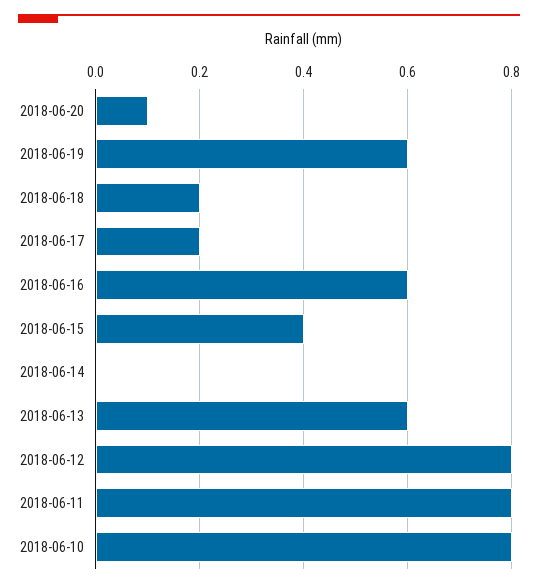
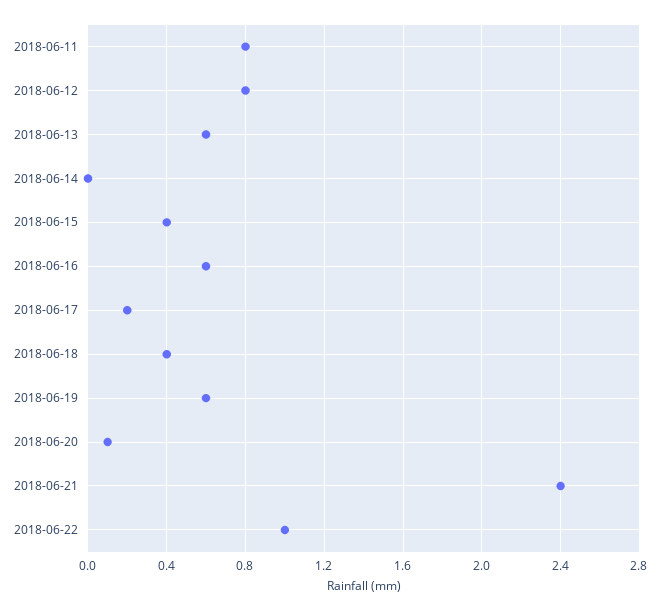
2018-06-18: 0.2 -> 0.4
2018-06-10: 0.8 -> none
2018-06-21: none -> 2.4
2018-06-22: none -> 1

